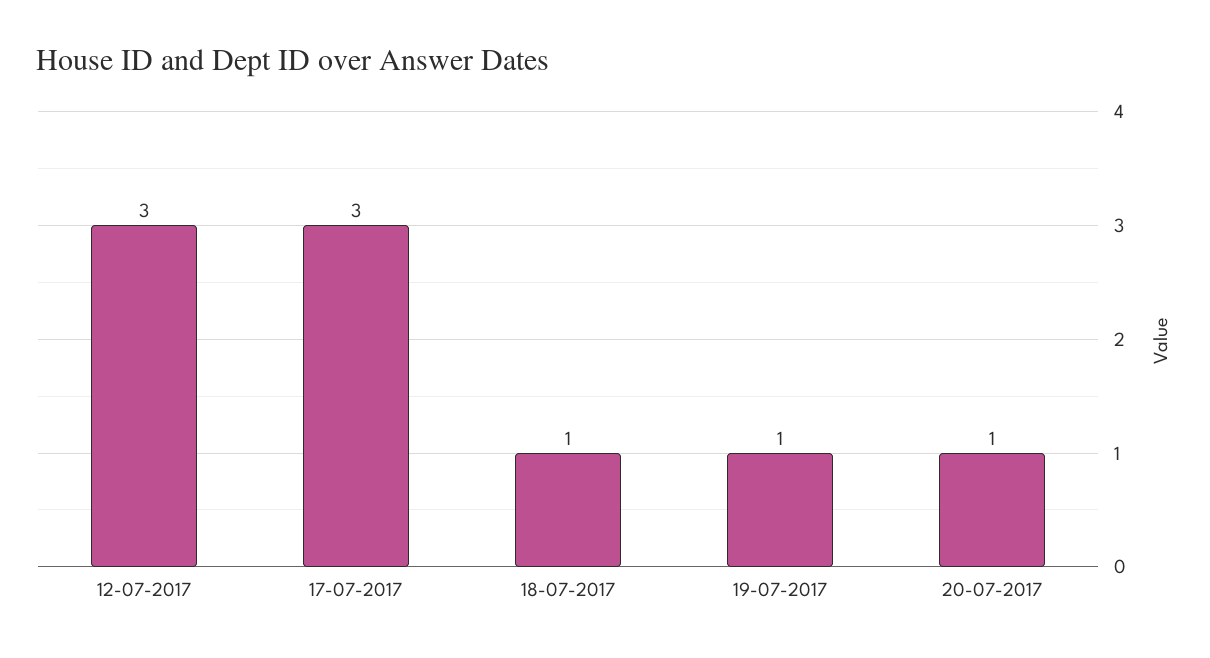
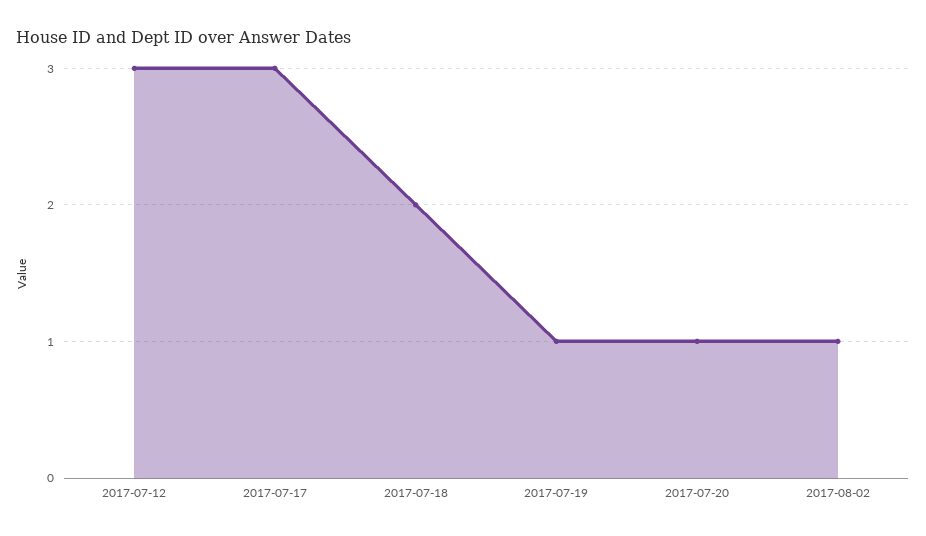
18-07-2017: 1 -> 2
2017-08-02: none -> 1

